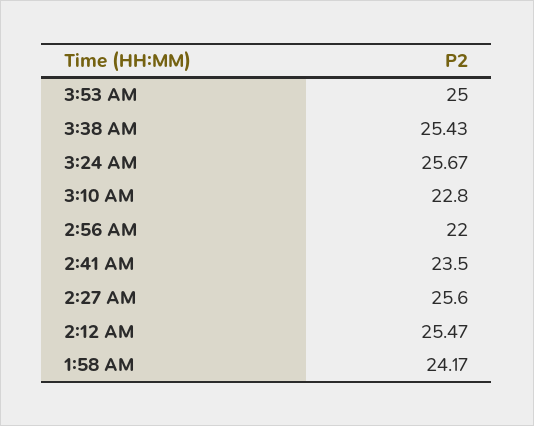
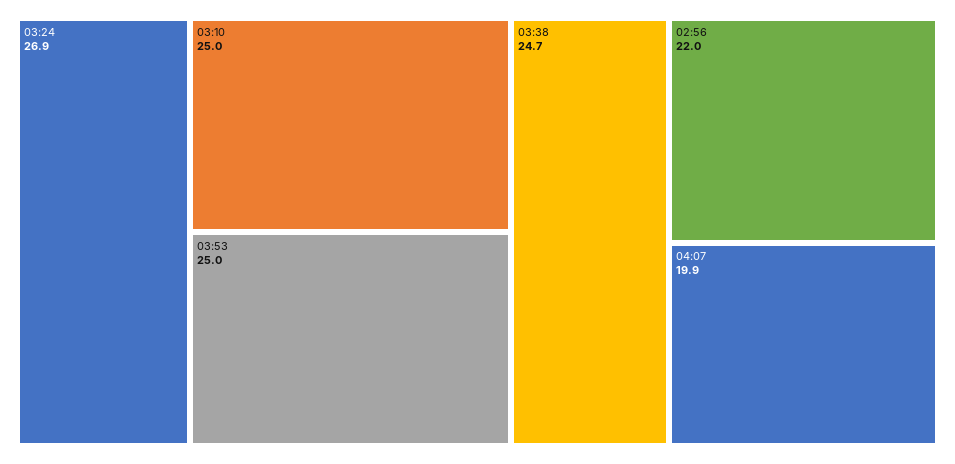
3:38 AM: 25.43 -> 24.7
3:24 AM: 25.67 -> 26.9
3:10 AM: 22.8 -> 25
2:41 AM: 23.5 -> none
2:27 AM: 25.6 -> none
2:12 AM: 25.47 -> none
1:58 AM: 24.17 -> none
04:07: none -> 19.9

